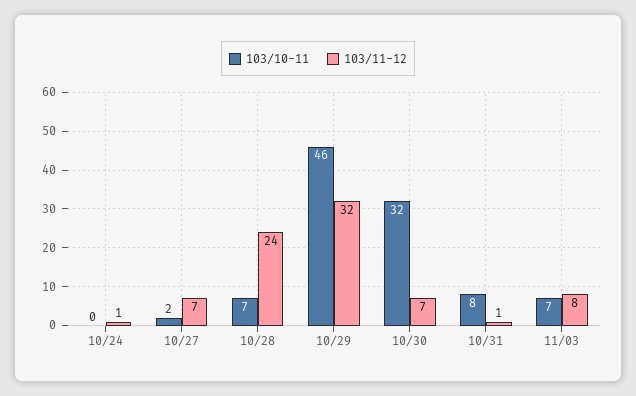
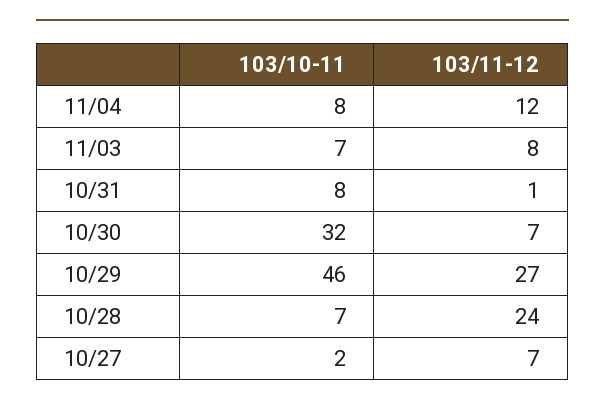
103/10-11, 10/24: 0 -> none
103/11-12, 10/24: 1 -> none
103/11-12, 10/29: 32 -> 27
103/10-11, 11/04: none -> 8
103/11-12, 11/04: none -> 12

